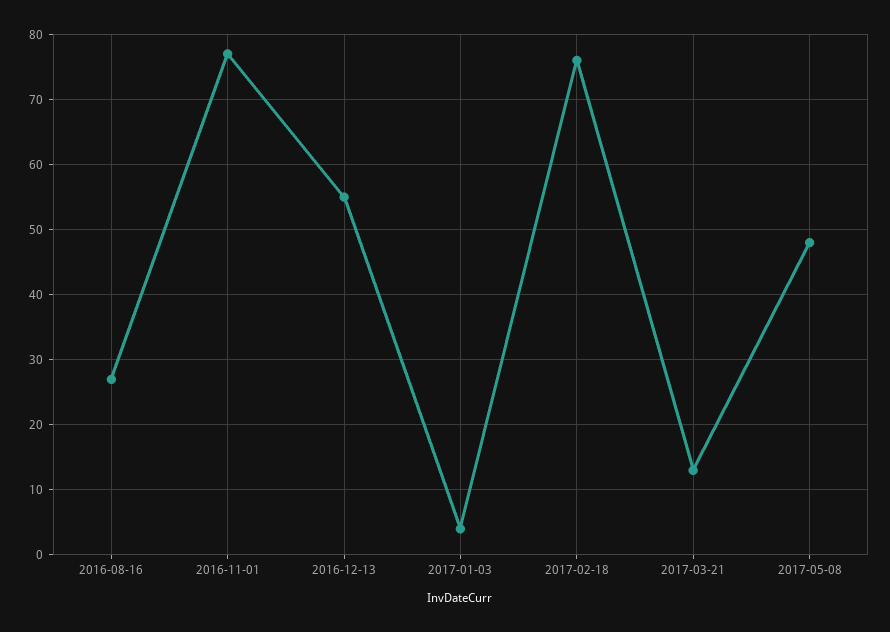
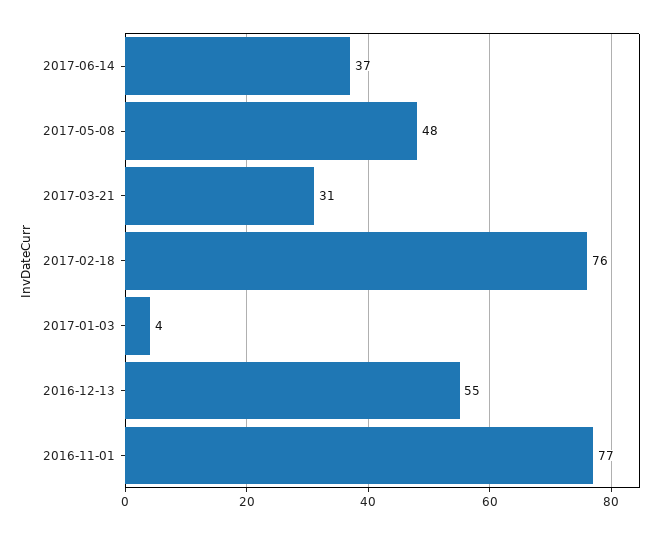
2016-08-16: 27 -> none
2017-03-21: 13 -> 31
2017-06-14: none -> 37

